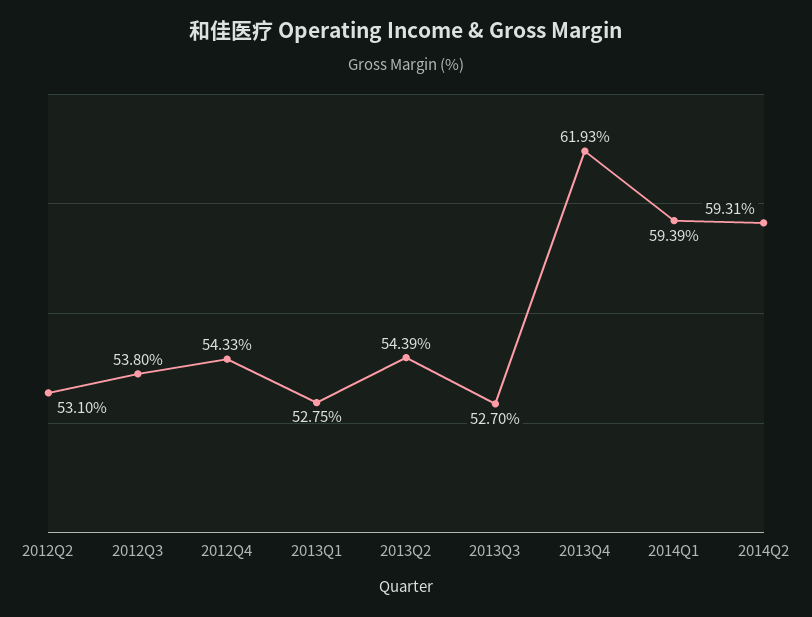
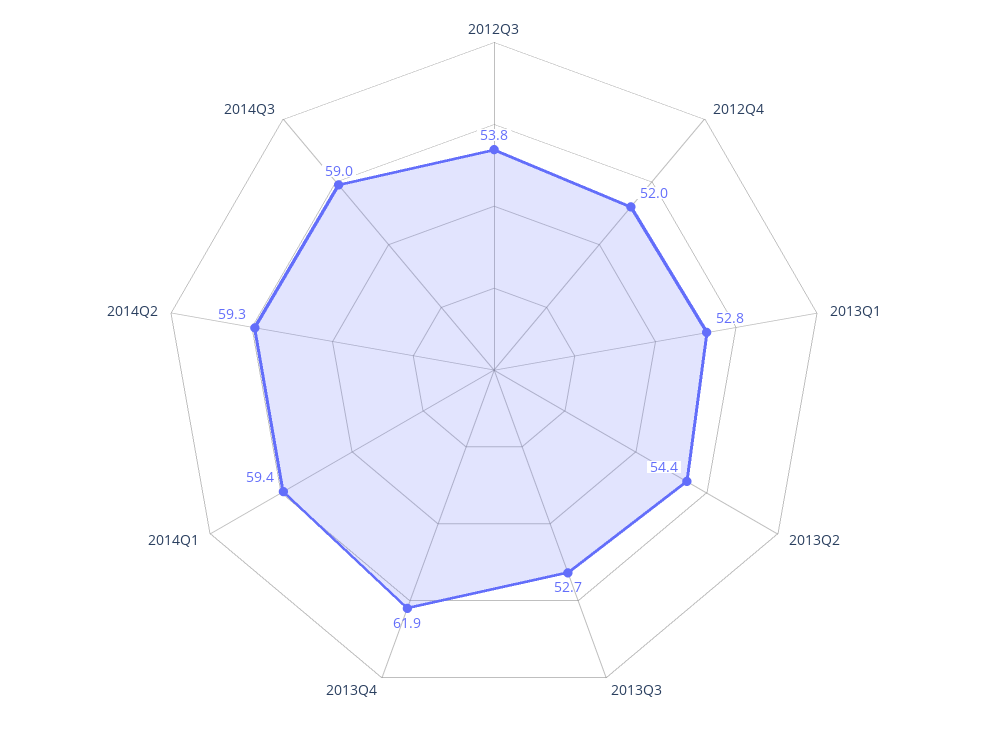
2012Q2: 53.1 -> none
2012Q4: 54.33 -> 52
2014Q3: none -> 59

